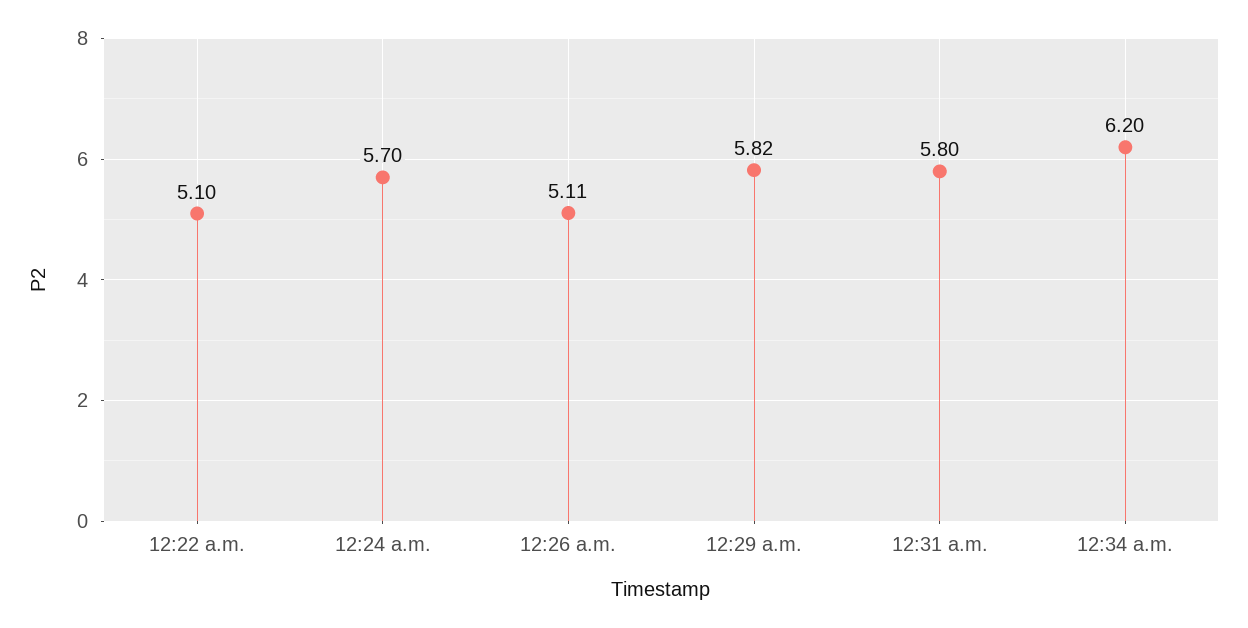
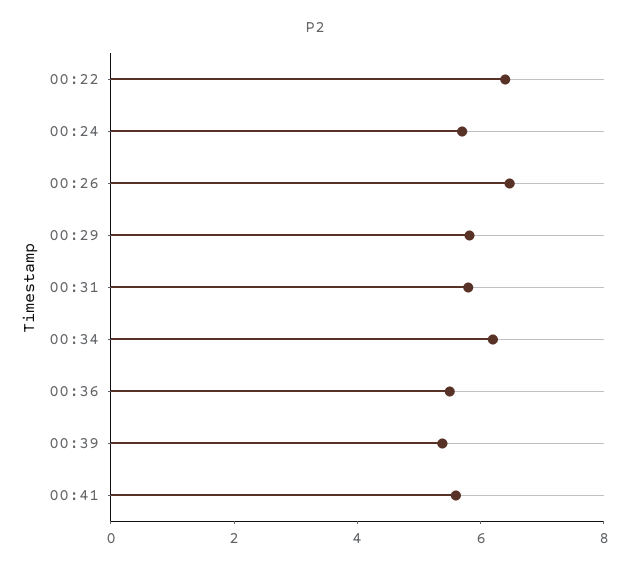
12:22 a.m.: 5.1 -> 6.5
12:26 a.m.: 5.11 -> 6.5
00:36: none -> 5.5
00:39: none -> 5.5
00:41: none -> 5.5

